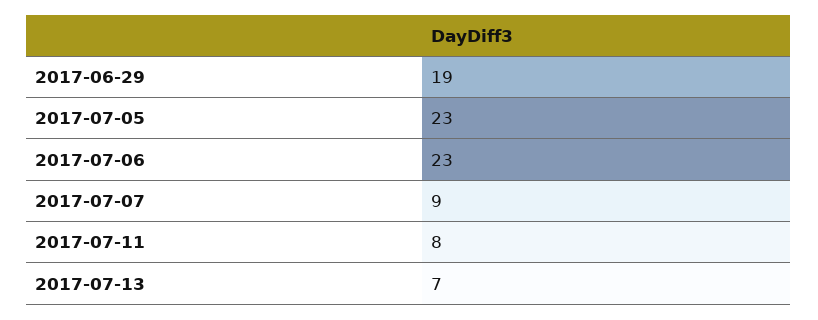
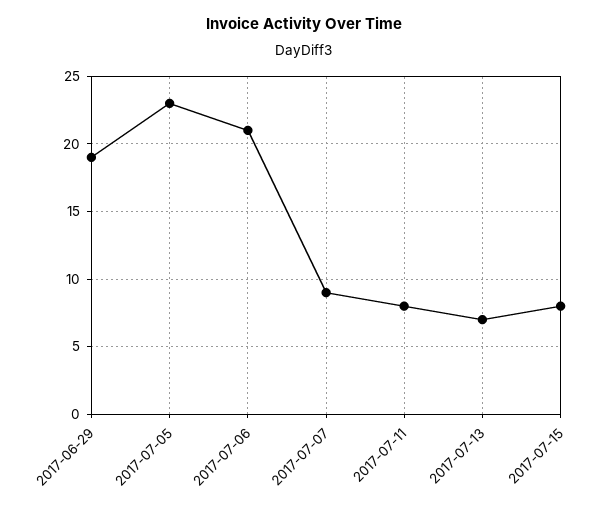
2017-07-06: 23 -> 21
2017-07-15: none -> 8

